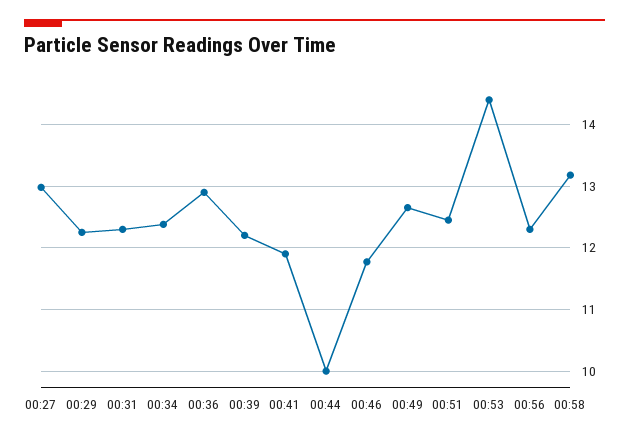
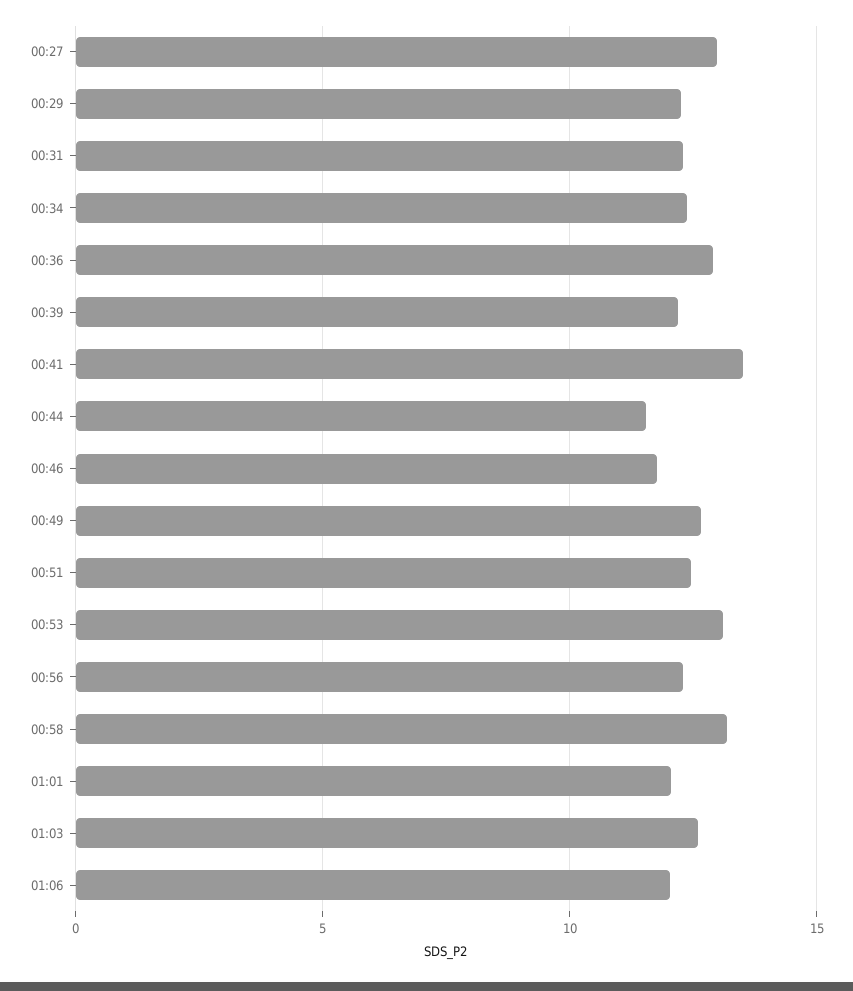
00:41: 11.9 -> 13.5
00:44: 10 -> 11.5
00:53: 14.4 -> 13
01:01: none -> 12
01:03: none -> 12.5
01:06: none -> 12

